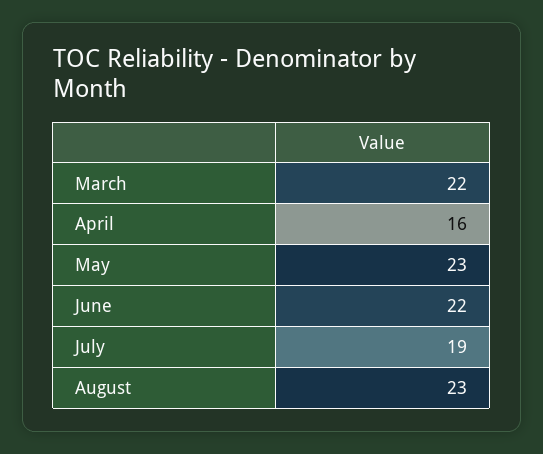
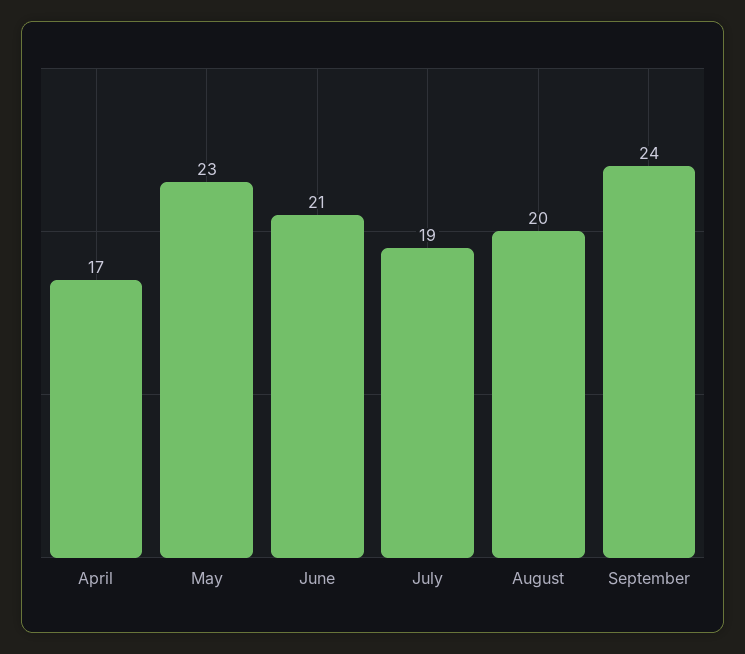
March: 22 -> none
April: 16 -> 17
June: 22 -> 21
August: 23 -> 20
September: none -> 24

